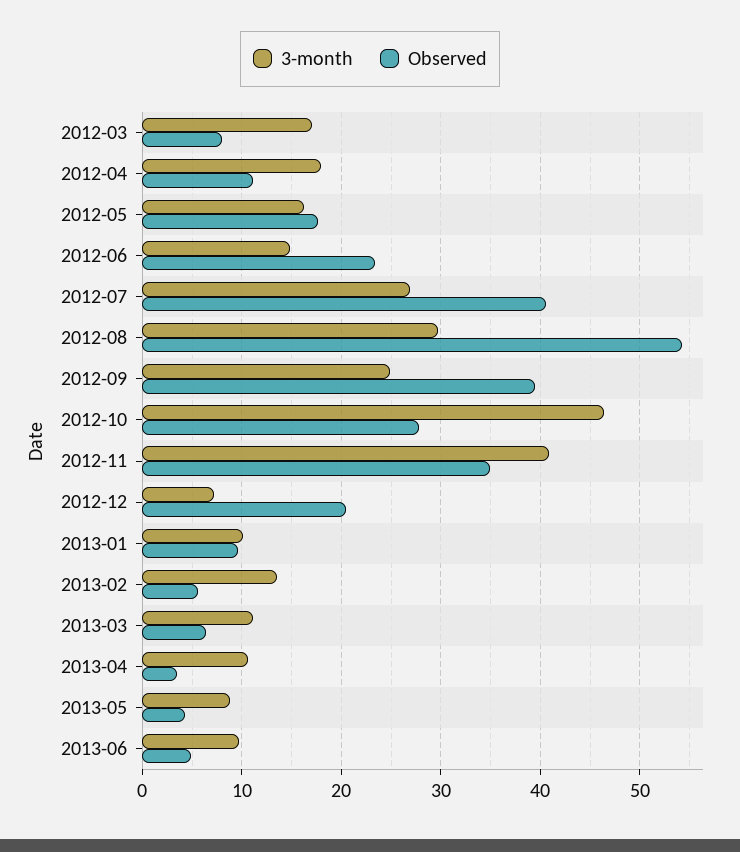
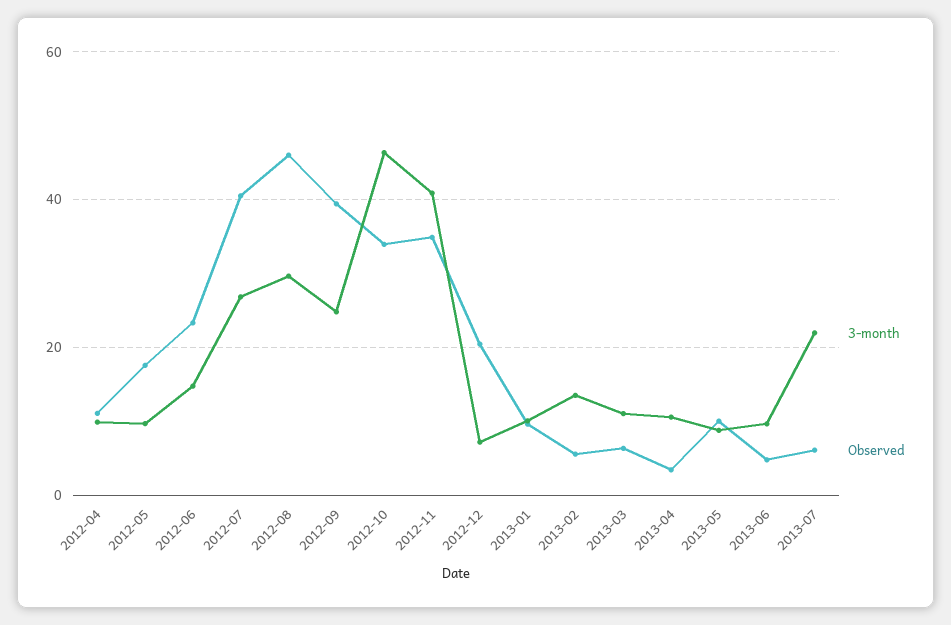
3-month, 2012-03: 17 -> none
Observed, 2012-03: 8 -> none
3-month, 2012-04: 18 -> 10
3-month, 2012-05: 16 -> 10
Observed, 2012-08: 54 -> 46
Observed, 2012-10: 28 -> 34
Observed, 2013-05: 4 -> 10
3-month, 2013-07: none -> 22
Observed, 2013-07: none -> 6

